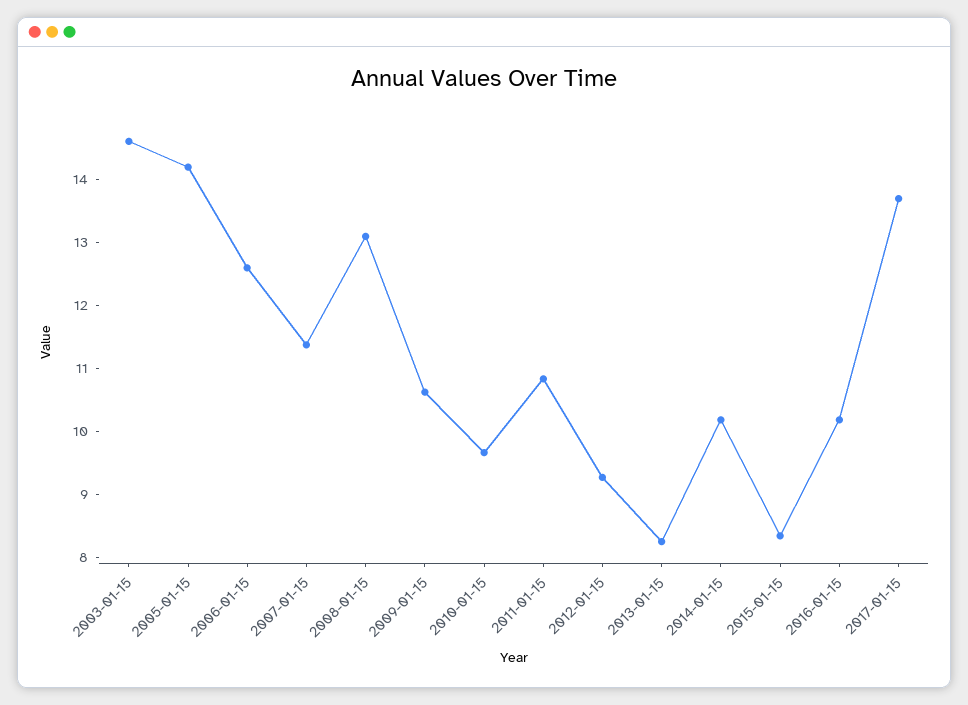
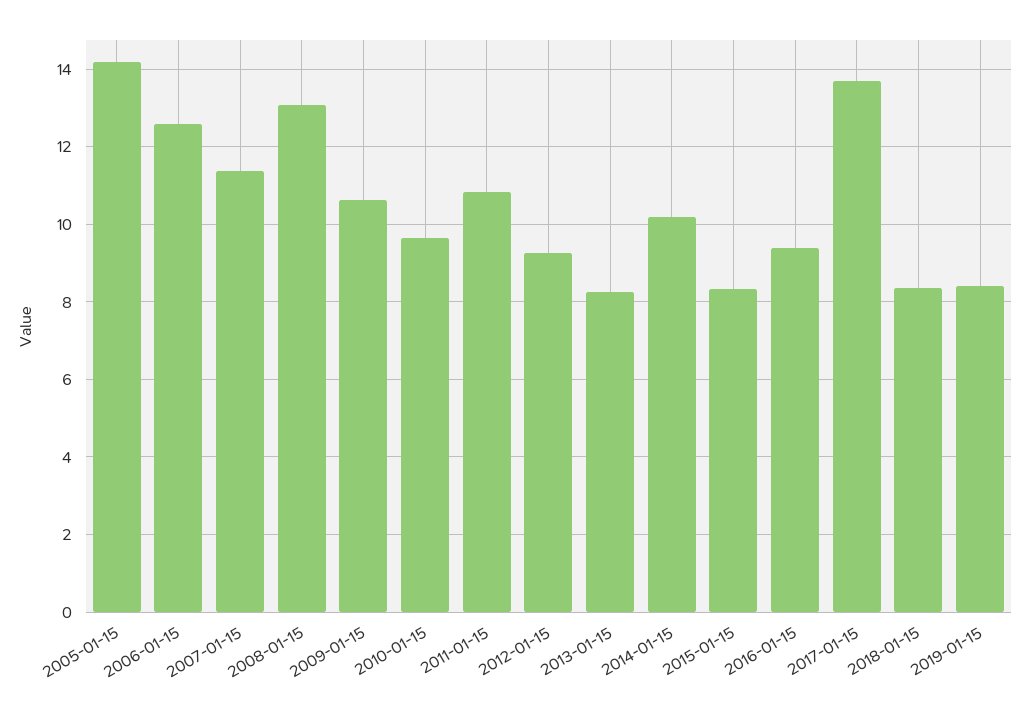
2003-01-15: 14.6 -> none
2016-01-15: 10.2 -> 9.4
2018-01-15: none -> 8.4
2019-01-15: none -> 8.4

